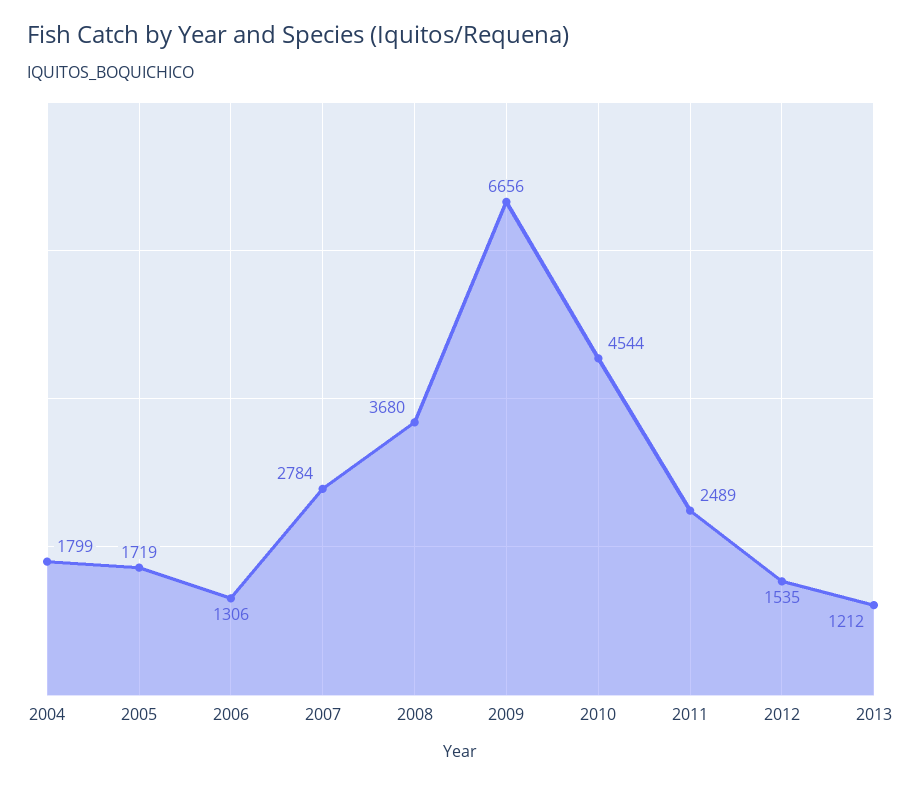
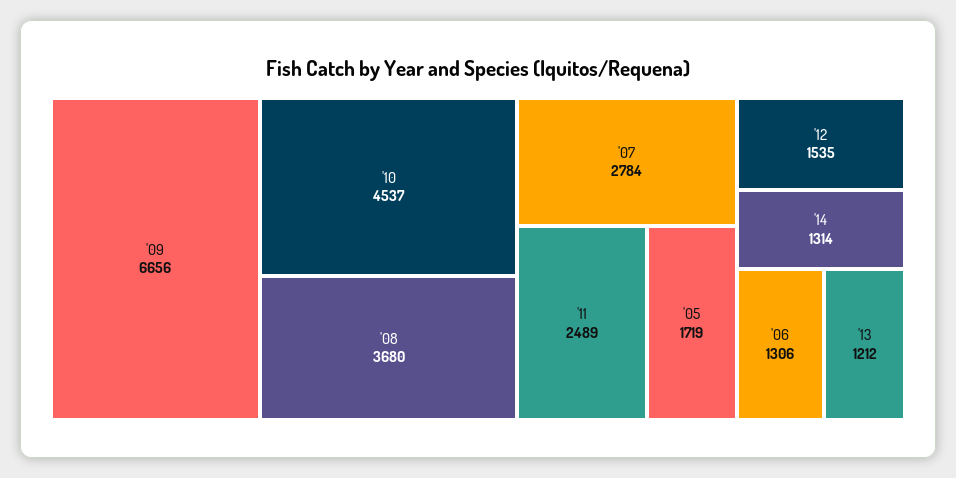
2004: 1799 -> none
2010: 4544 -> 4537
'14: none -> 1314

